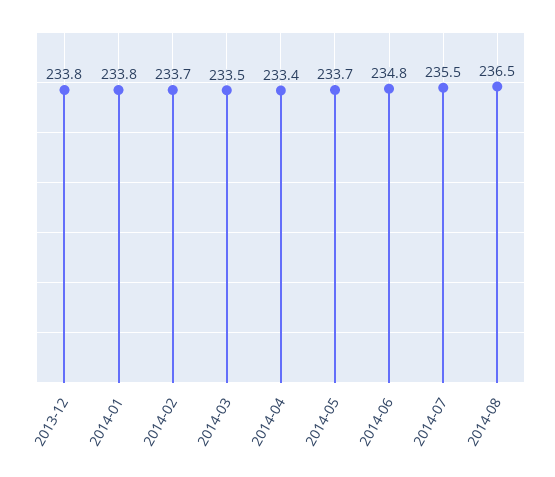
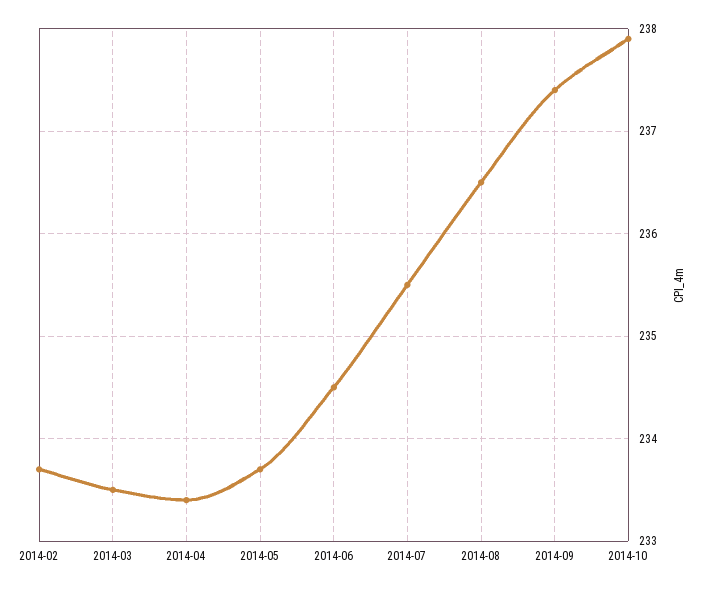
2013-12: 233.8 -> none
2014-01: 233.8 -> none
2014-06: 234.8 -> 234.5
2014-09: none -> 237.4
2014-10: none -> 237.9

